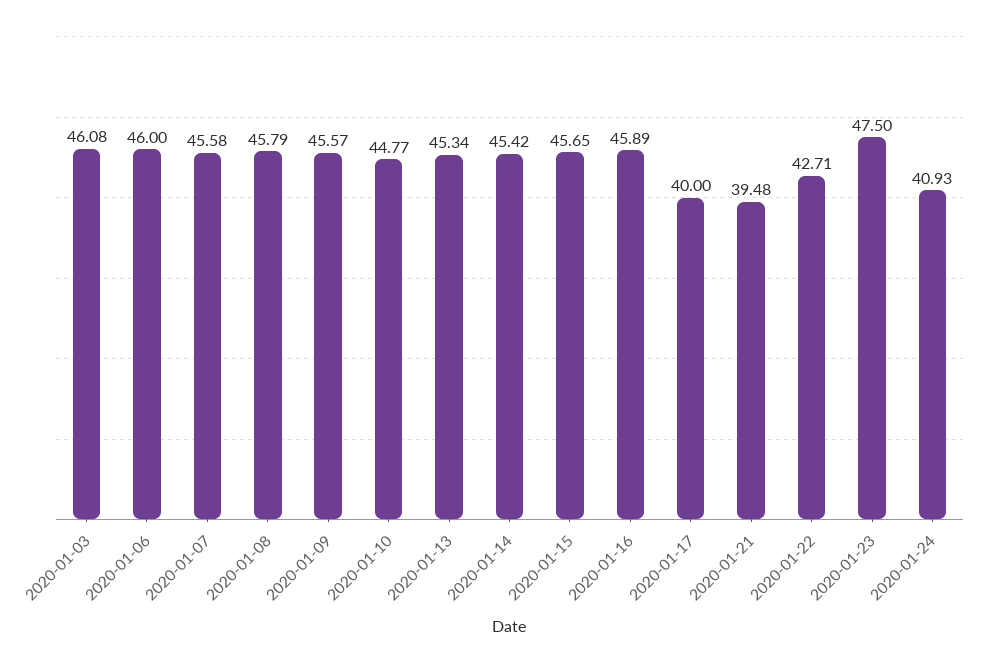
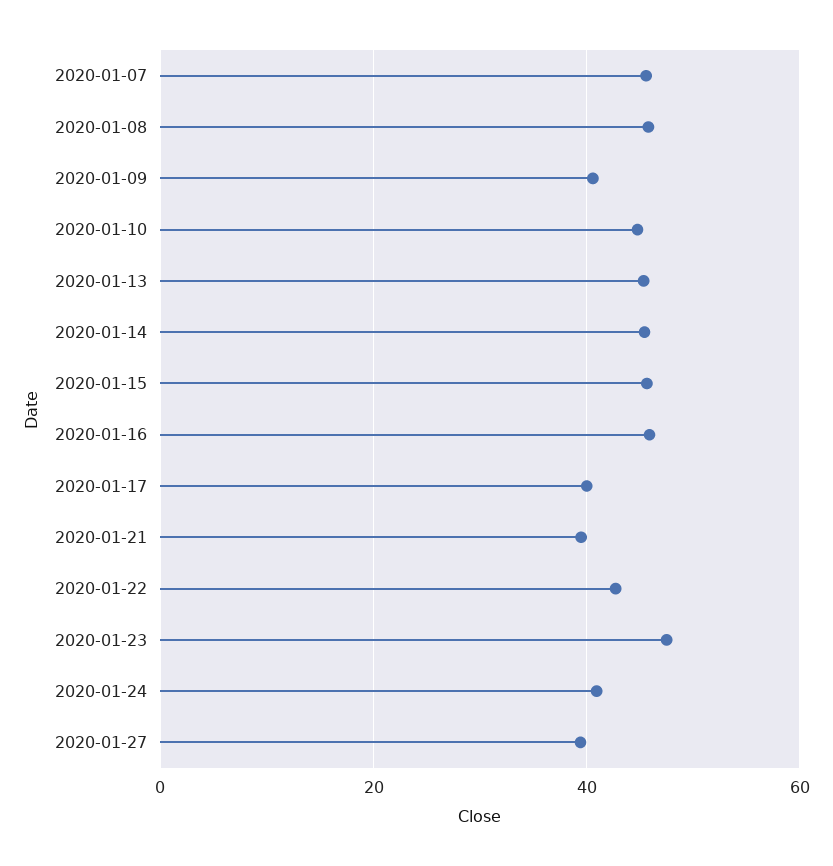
2020-01-03: 46.08 -> none
2020-01-06: 46 -> none
2020-01-09: 45.57 -> 40
2020-01-27: none -> 40

